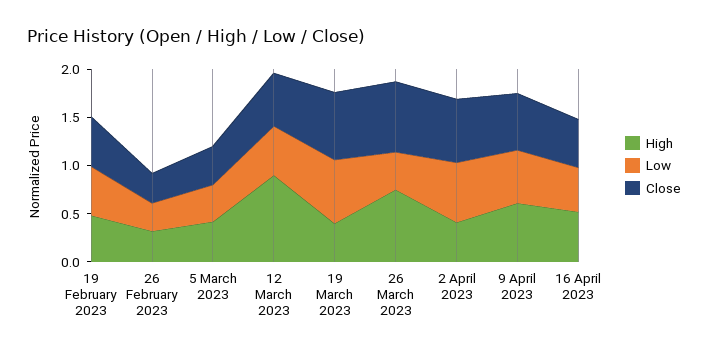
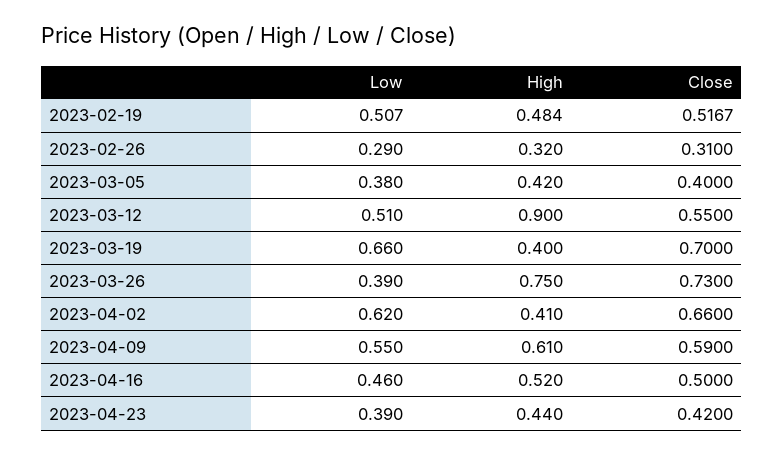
Low, 2023-04-23: none -> 0.39
High, 2023-04-23: none -> 0.44
Close, 2023-04-23: none -> 0.42

